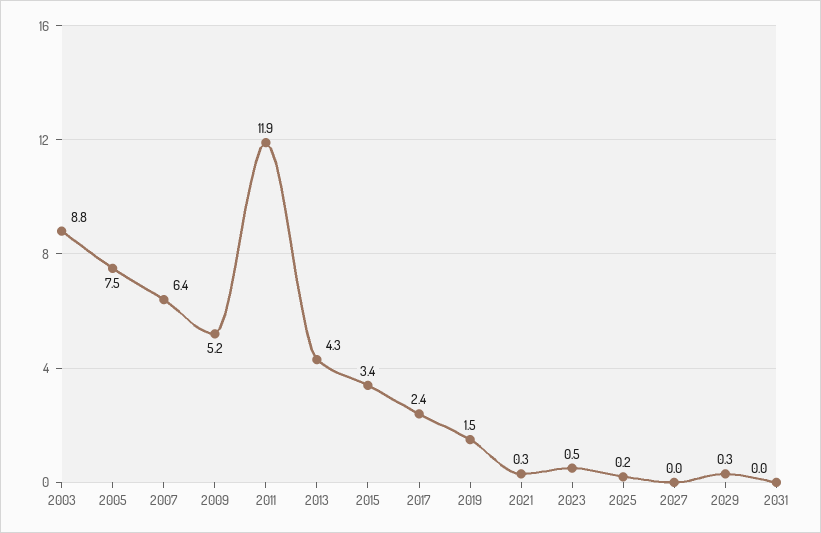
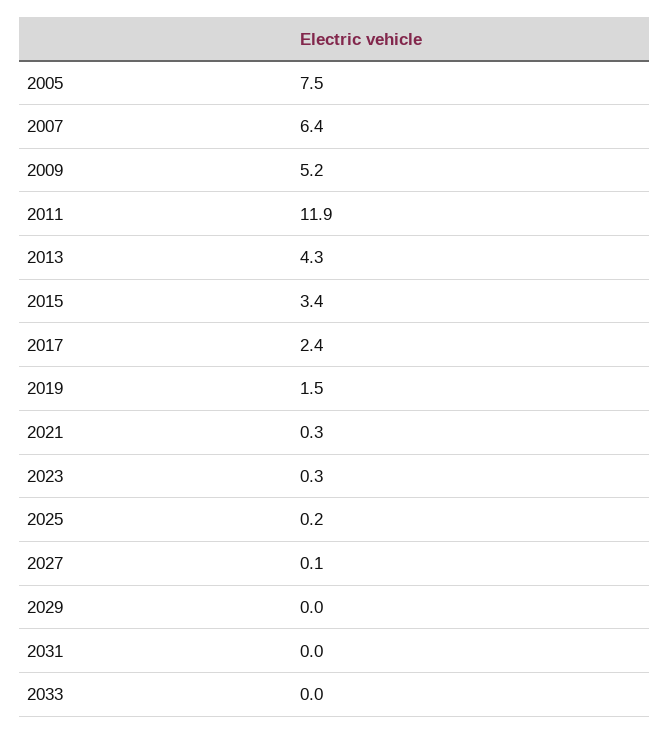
2003: 8.8 -> none
2023: 0.5 -> 0.3
2027: 0 -> 0.1
2029: 0.3 -> 0
2033: none -> 0

